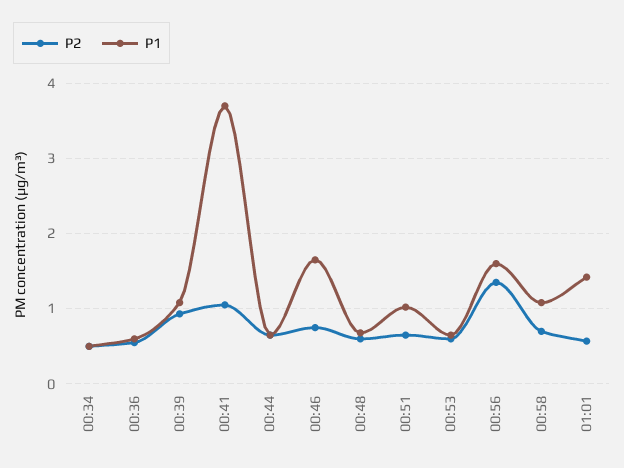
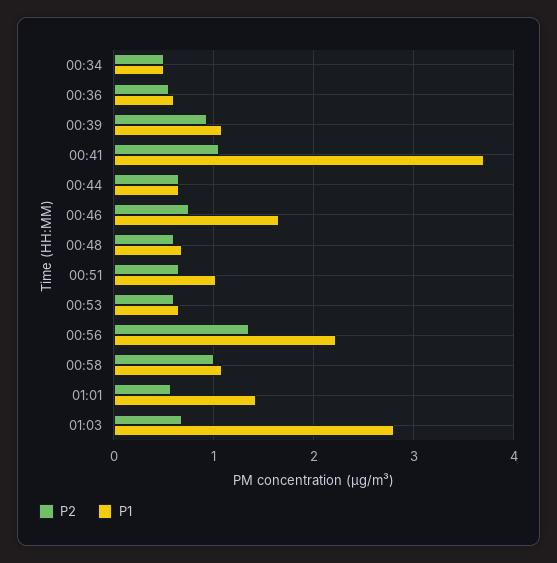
P1, 00:56: 1.6 -> 2.2
P2, 00:58: 0.7 -> 1
P2, 01:03: none -> 0.7
P1, 01:03: none -> 2.8

